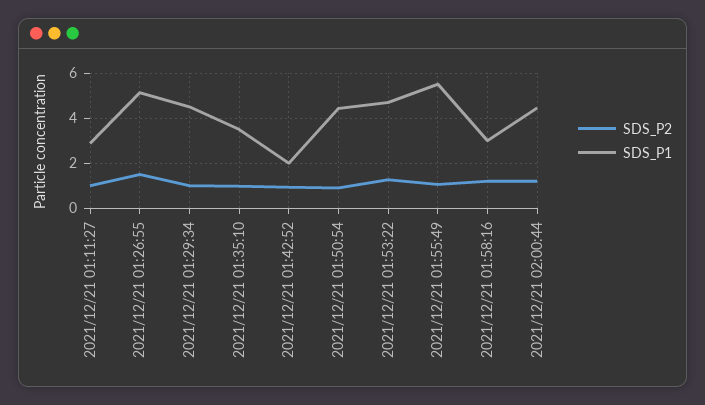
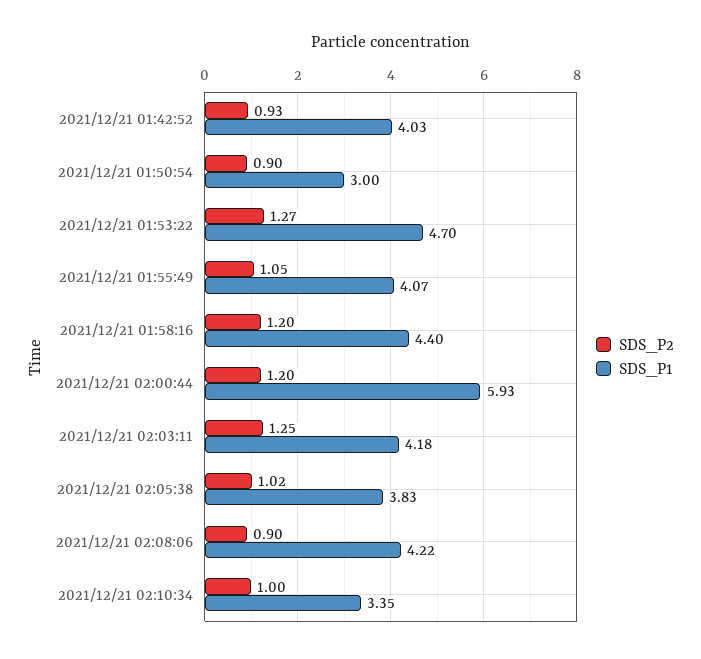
SDS_P2, 2021/12/21 01:11:27: 1 -> none
SDS_P1, 2021/12/21 01:11:27: 3 -> none
SDS_P2, 2021/12/21 01:26:55: 1.5 -> none
SDS_P1, 2021/12/21 01:26:55: 5 -> none
SDS_P2, 2021/12/21 01:29:34: 1 -> none
SDS_P1, 2021/12/21 01:29:34: 4.5 -> none
SDS_P2, 2021/12/21 01:35:10: 1 -> none
SDS_P1, 2021/12/21 01:35:10: 3.5 -> none
SDS_P1, 2021/12/21 01:42:52: 2 -> 4.03
SDS_P1, 2021/12/21 01:50:54: 4.5 -> 3
SDS_P1, 2021/12/21 01:55:49: 5.5 -> 4.07
SDS_P1, 2021/12/21 01:58:16: 3 -> 4.4
SDS_P1, 2021/12/21 02:00:44: 4.5 -> 5.93
SDS_P2, 2021/12/21 02:03:11: none -> 1.25
SDS_P1, 2021/12/21 02:03:11: none -> 4.18
SDS_P2, 2021/12/21 02:05:38: none -> 1.02
SDS_P1, 2021/12/21 02:05:38: none -> 3.83
SDS_P2, 2021/12/21 02:08:06: none -> 0.9
SDS_P1, 2021/12/21 02:08:06: none -> 4.22
SDS_P2, 2021/12/21 02:10:34: none -> 1
SDS_P1, 2021/12/21 02:10:34: none -> 3.35

